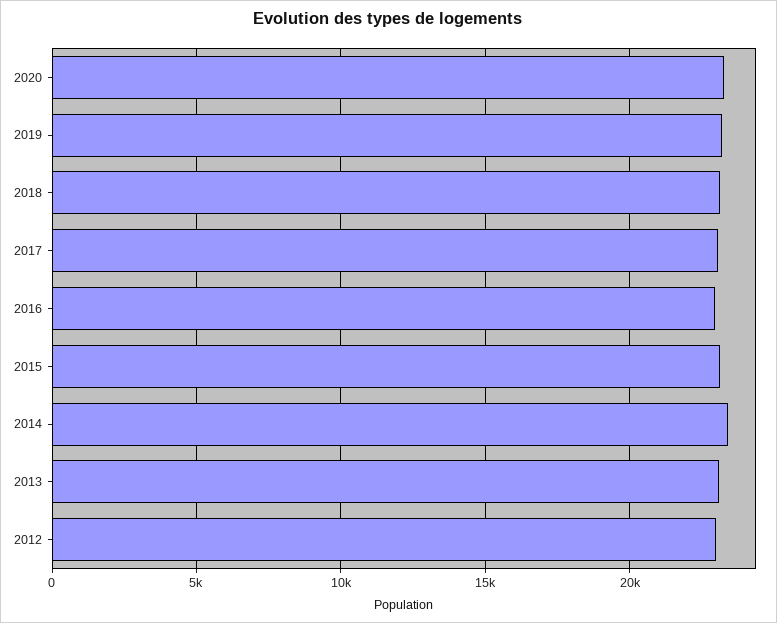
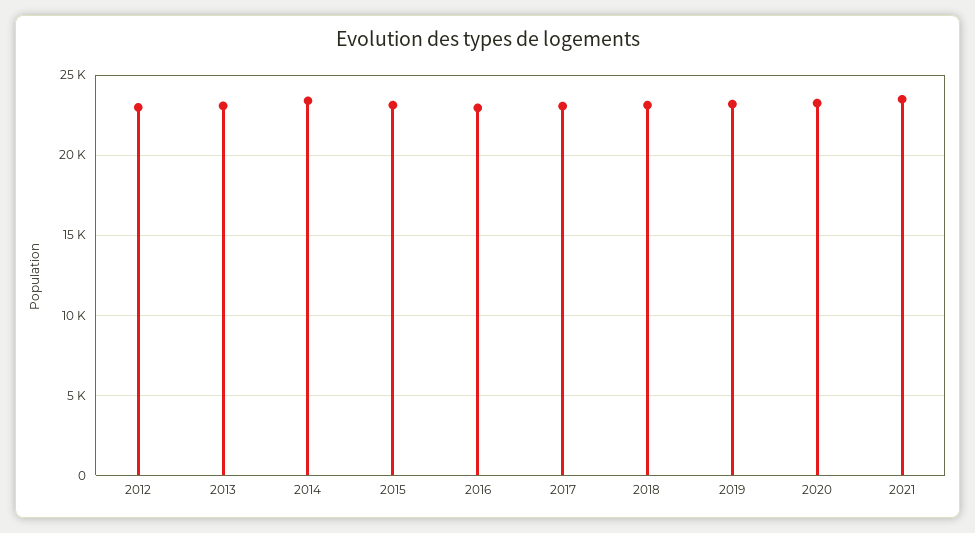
2021: none -> 23500

